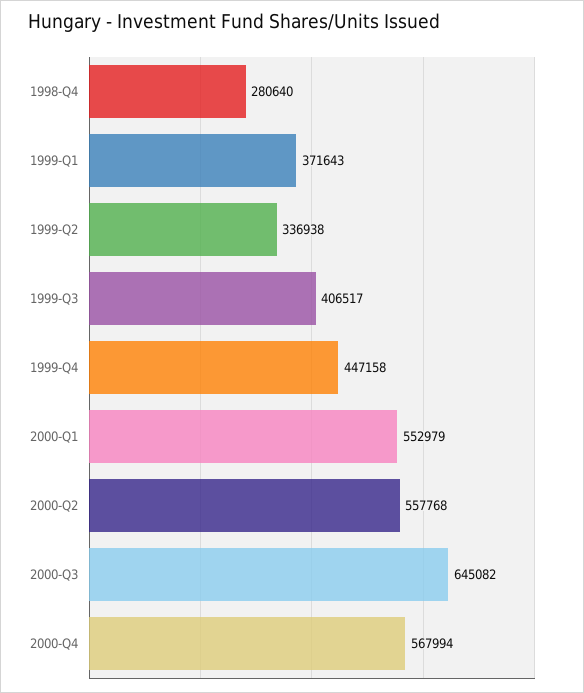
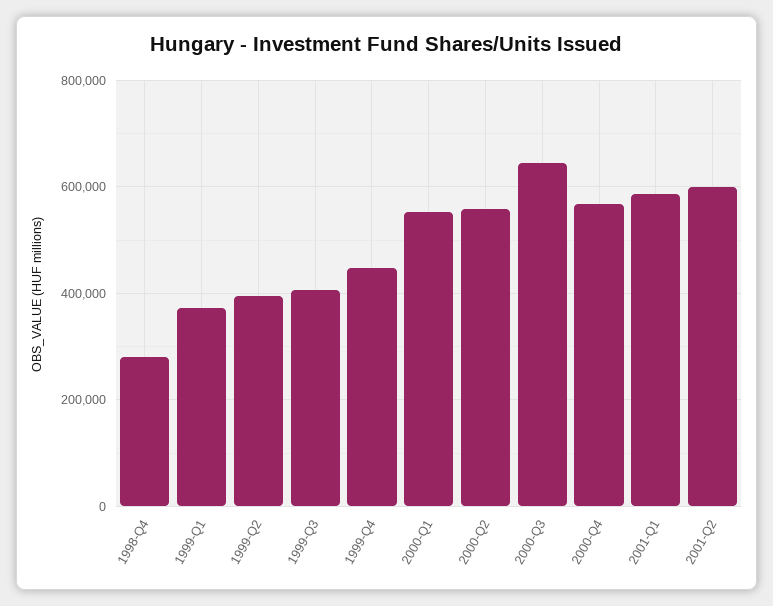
1999-Q2: 336938 -> 400000
2001-Q1: none -> 580000
2001-Q2: none -> 600000

